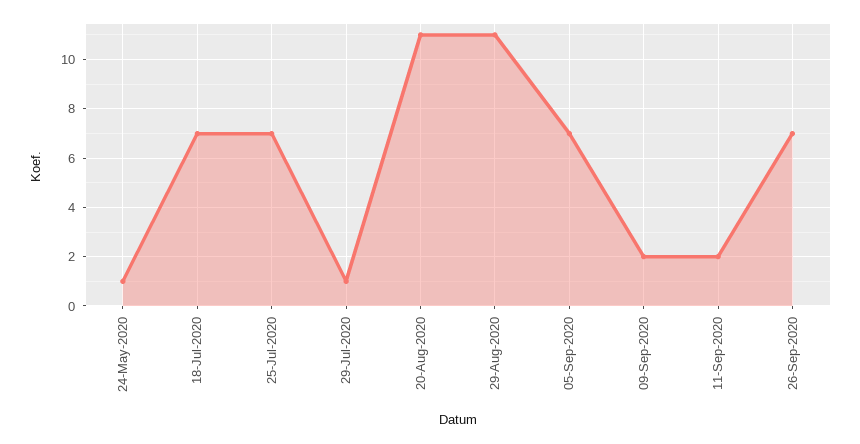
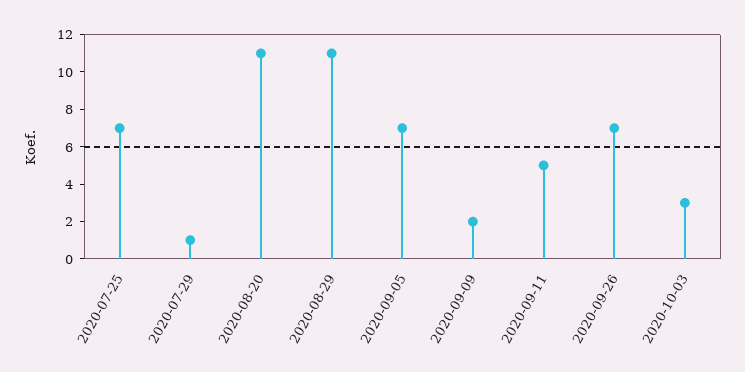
24-May-2020: 1 -> none
18-Jul-2020: 7 -> none
11-Sep-2020: 2 -> 5
2020-10-03: none -> 3

